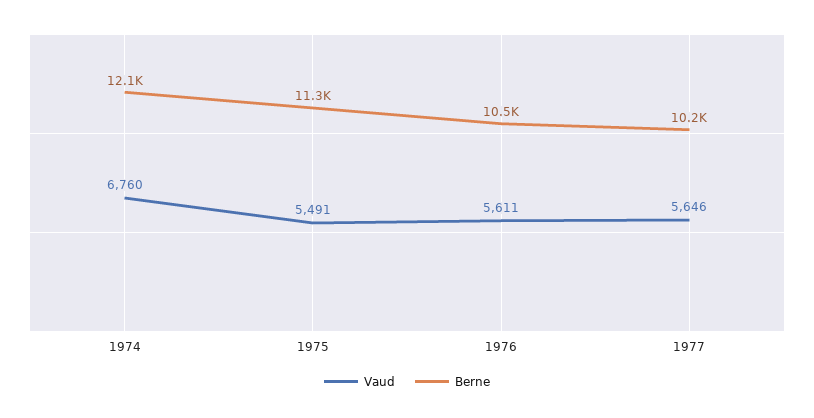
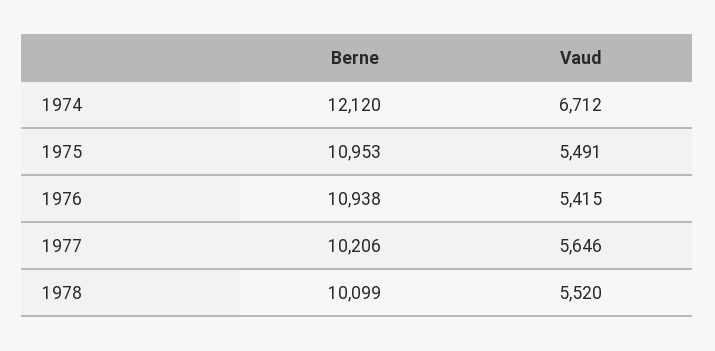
Vaud, 1974: 6760 -> 6712
Berne, 1975: 11300 -> 10953
Vaud, 1976: 5611 -> 5415
Berne, 1976: 10500 -> 10938
Berne, 1978: none -> 10099
Vaud, 1978: none -> 5520

